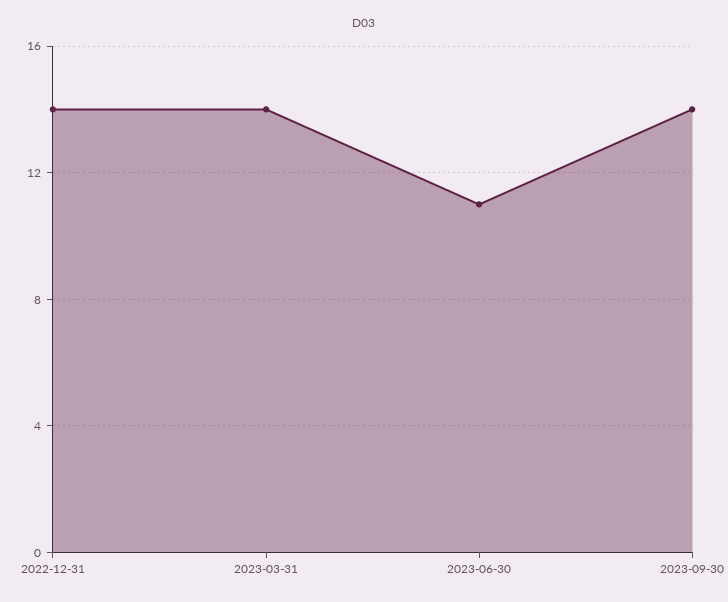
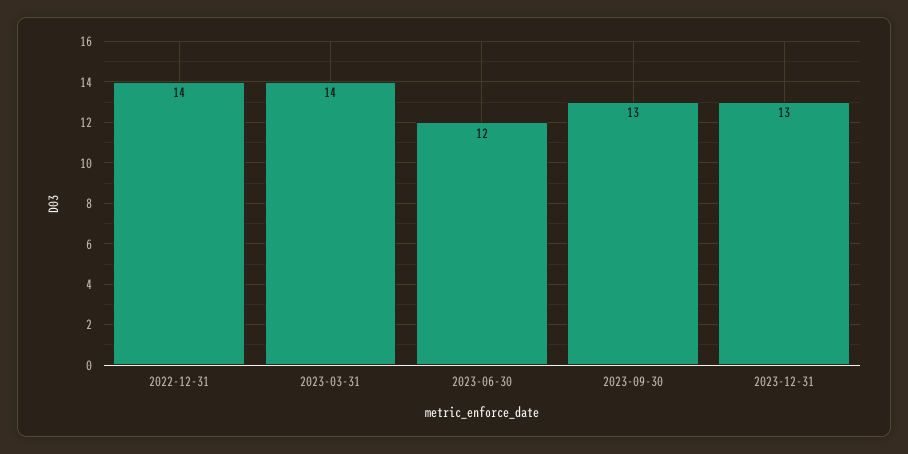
2023-06-30: 11 -> 12
2023-09-30: 14 -> 13
2023-12-31: none -> 13

